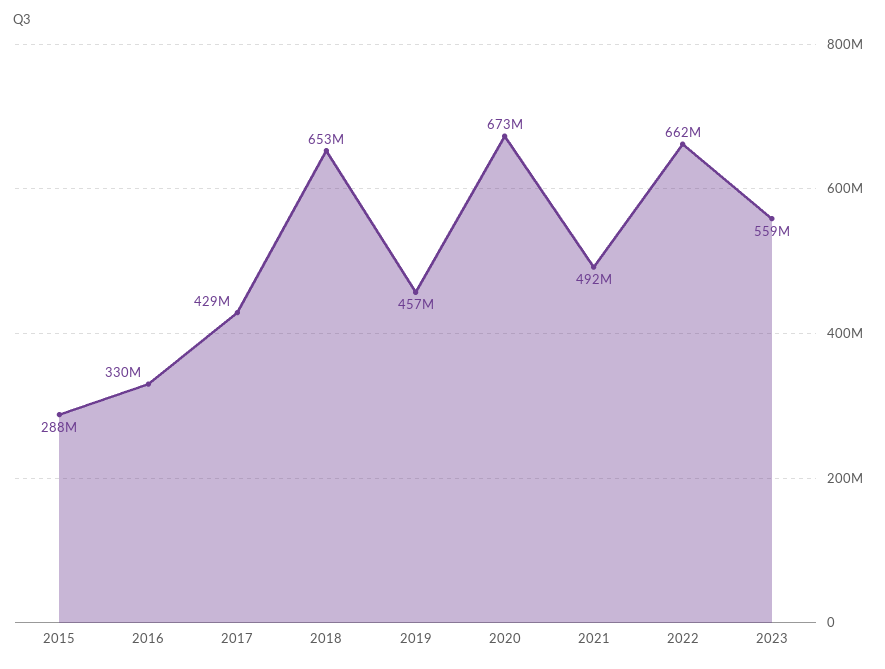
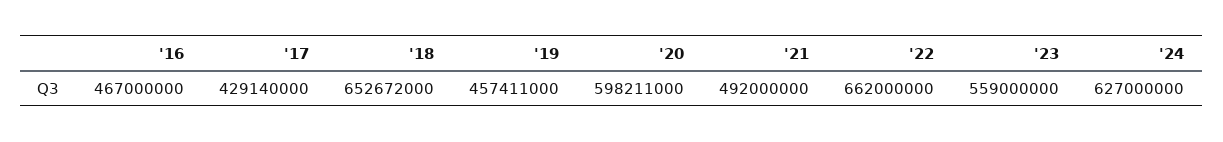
2015: 288000000 -> none
2016: 330000000 -> 467000000
2020: 673000000 -> 598211000
'24: none -> 627000000

